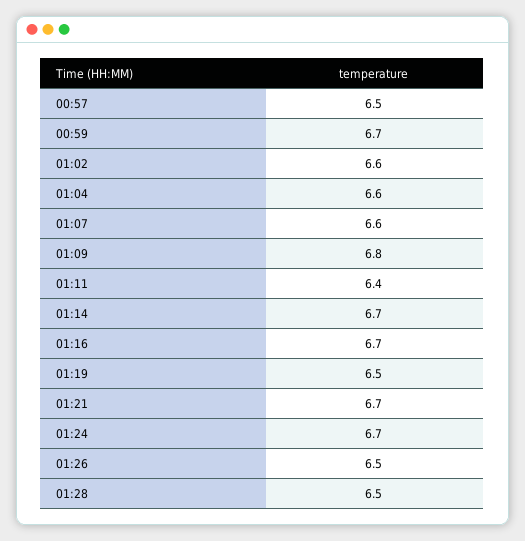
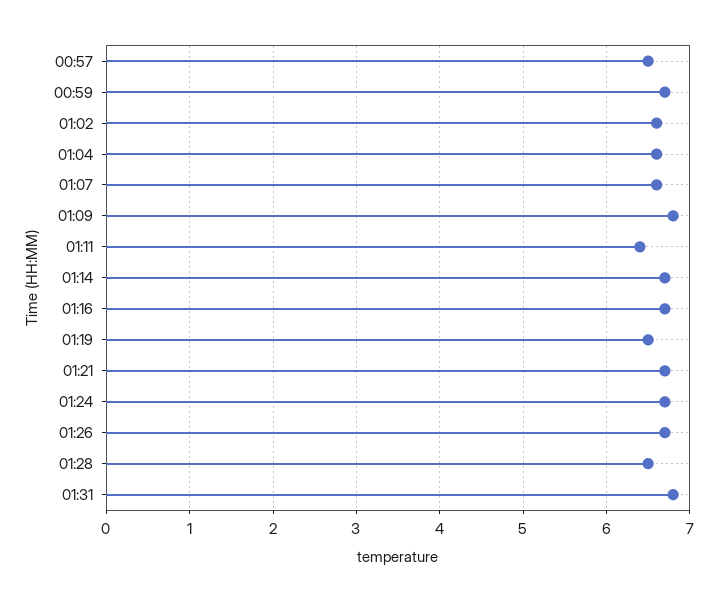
01:26: 6.5 -> 6.7
01:31: none -> 6.8

